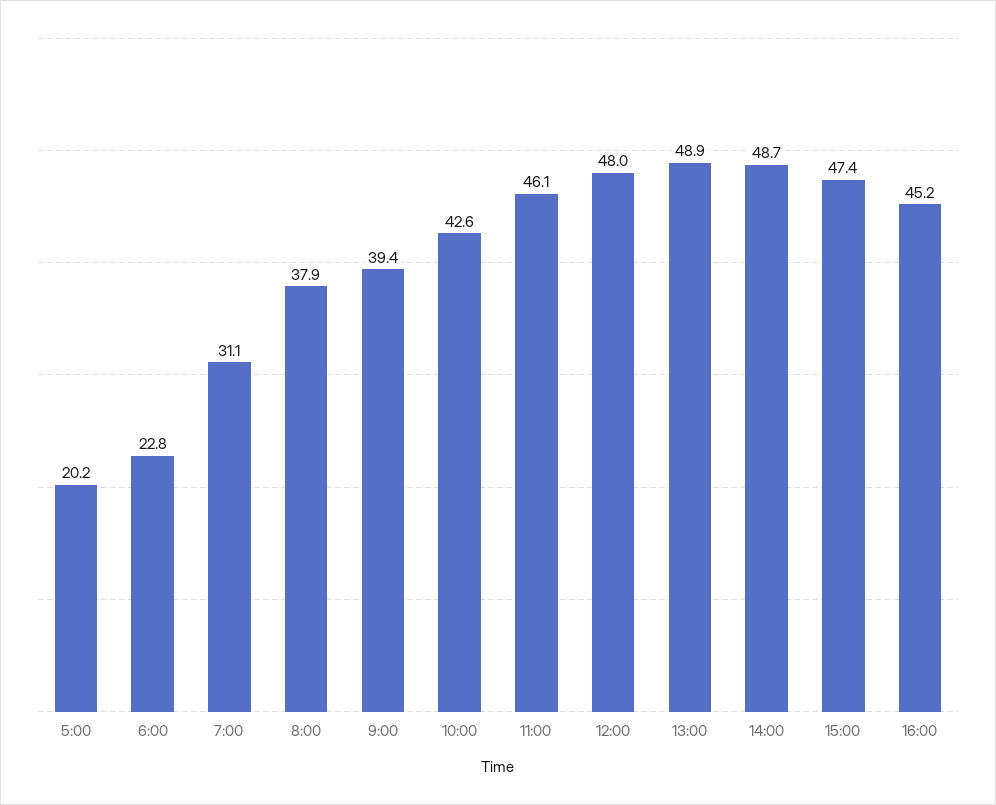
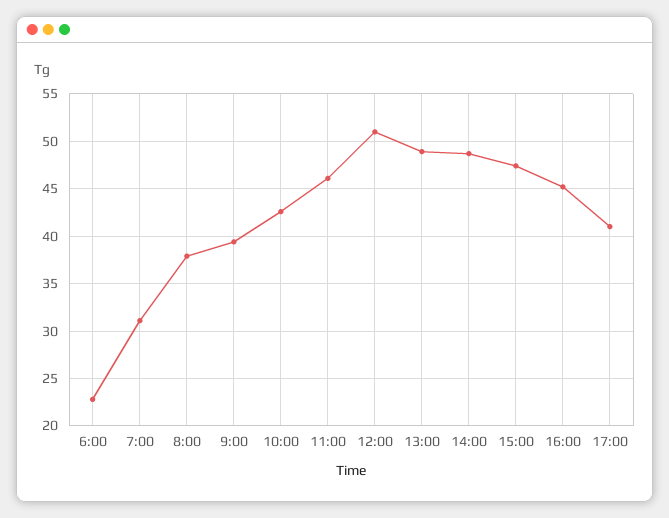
5:00: 20.2 -> none
12:00: 48 -> 51
17:00: none -> 41

